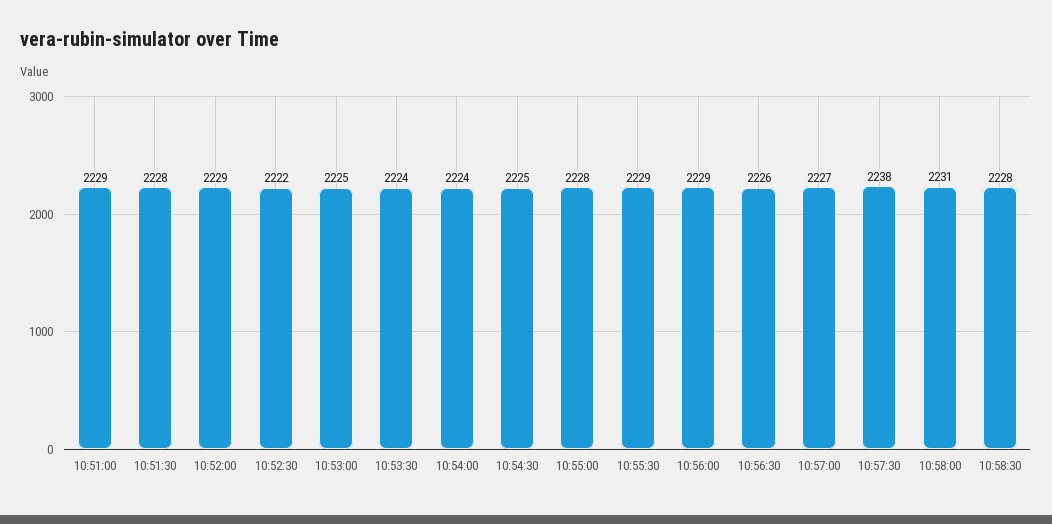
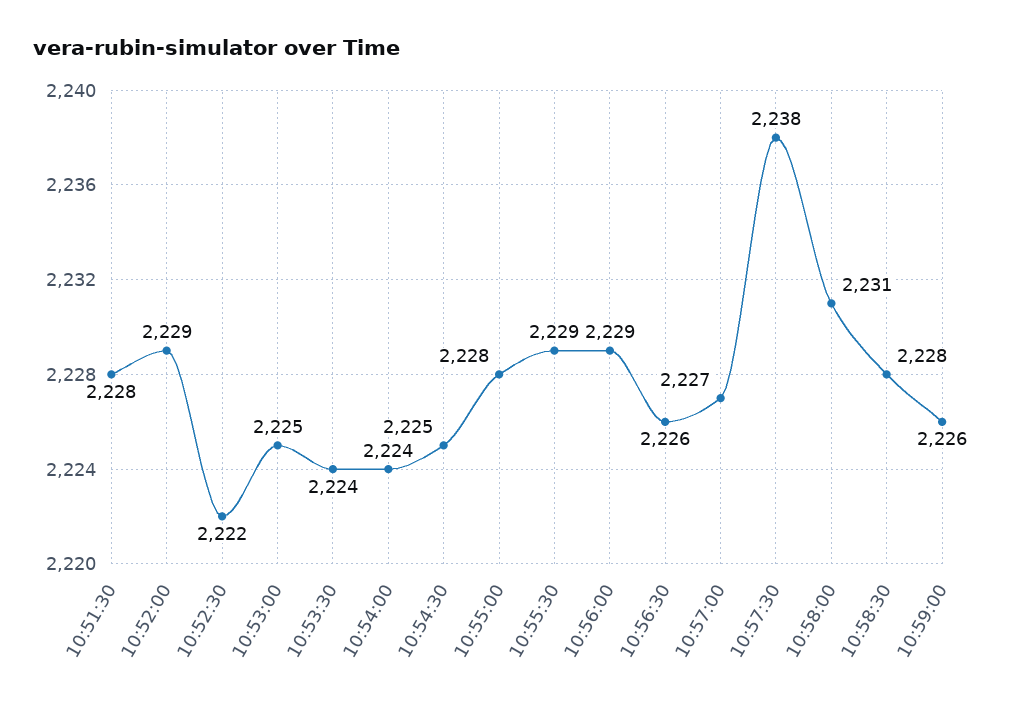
10:51:00: 2229 -> none
10:59:00: none -> 2226

